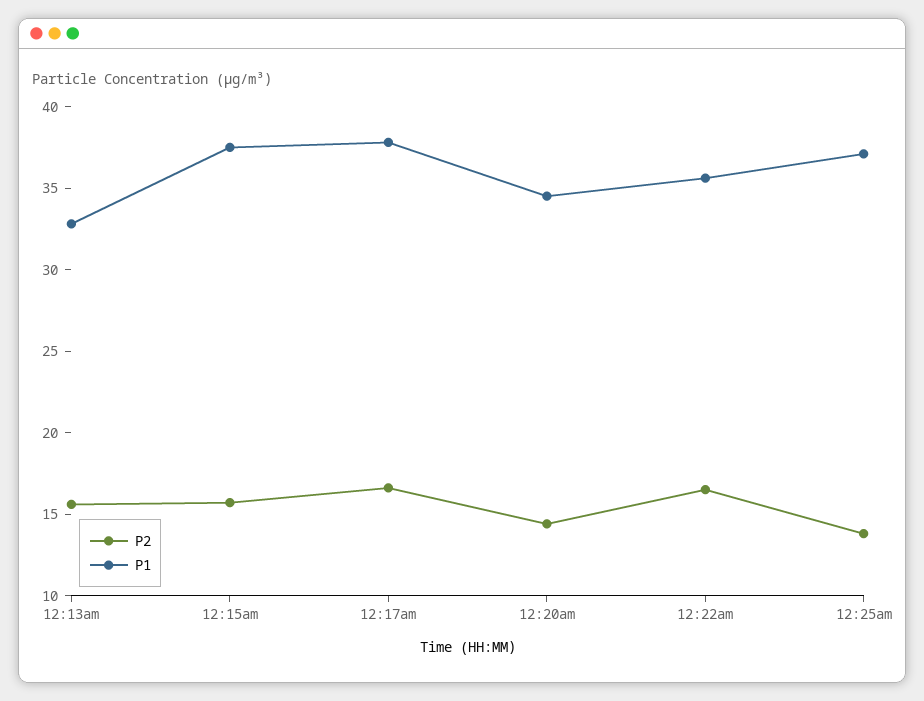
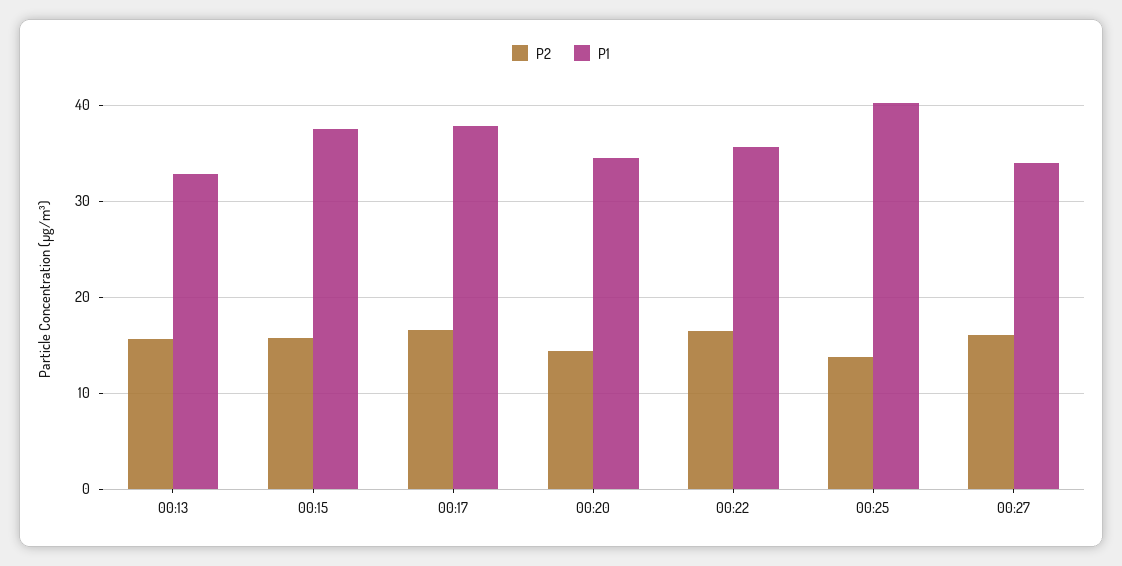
P1, 12:25am: 37 -> 40
P2, 00:27: none -> 16
P1, 00:27: none -> 34

